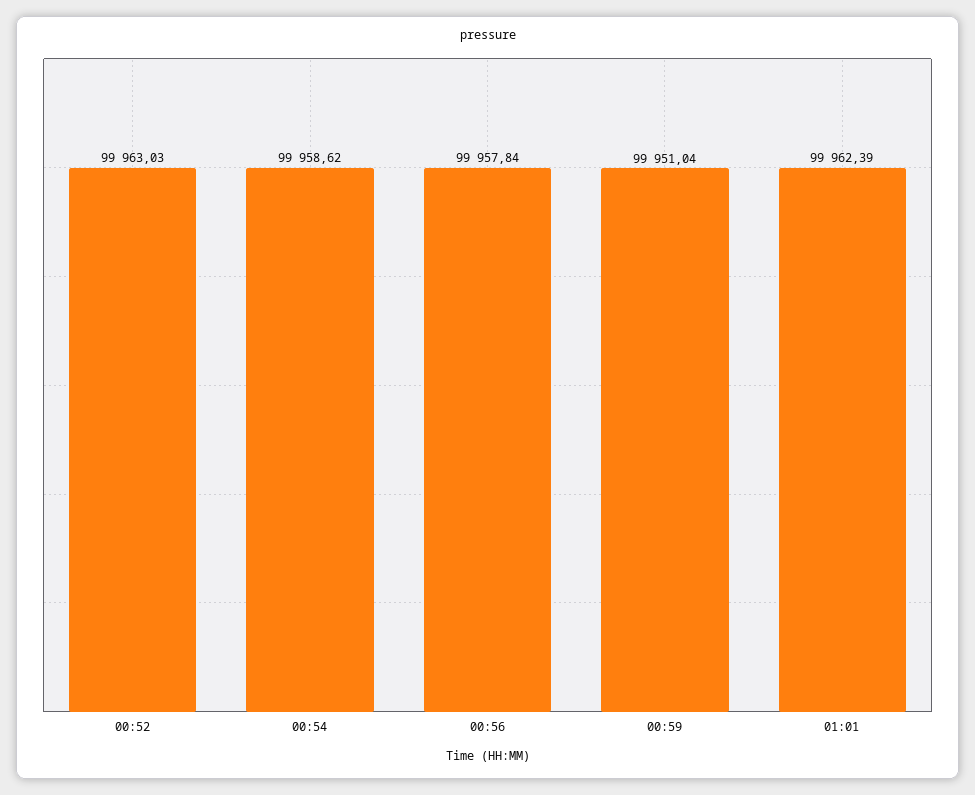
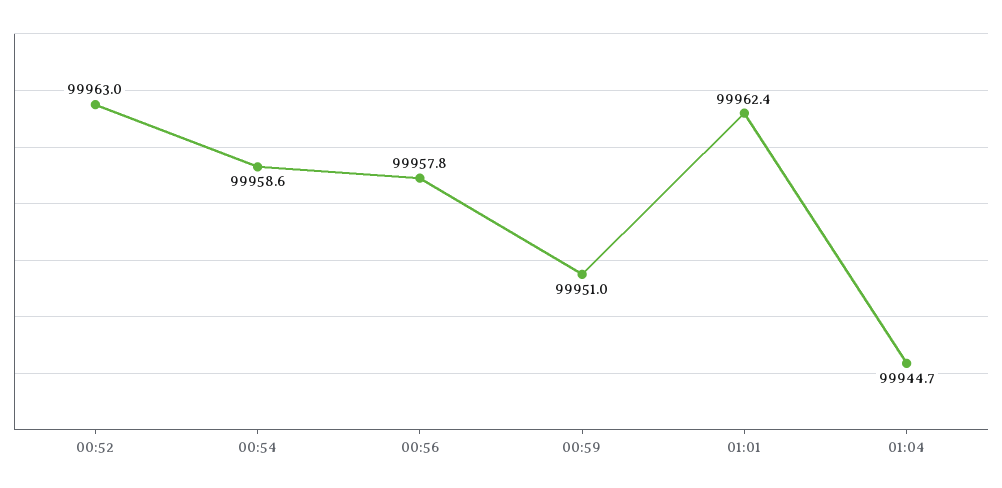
01:04: none -> 99944.7

